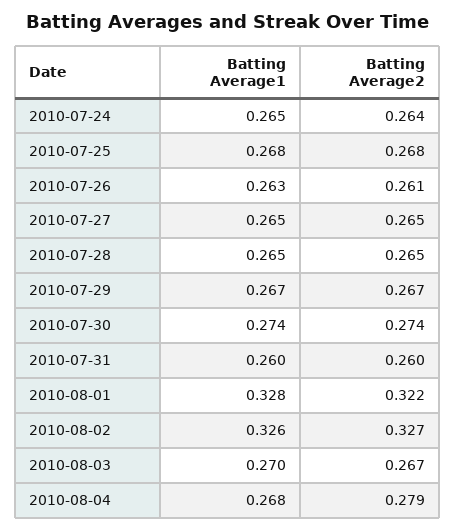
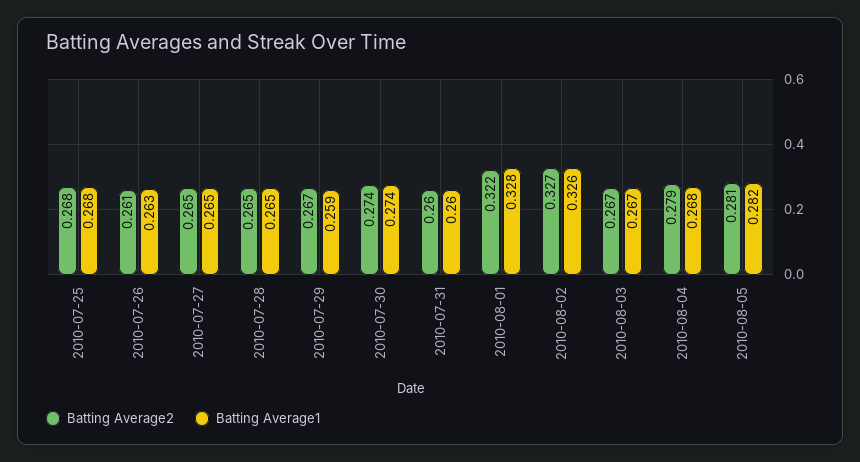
Batting Average1, 2010-07-24: 0.265 -> none
Batting Average2, 2010-07-24: 0.264 -> none
Batting Average1, 2010-07-29: 0.267 -> 0.259
Batting Average1, 2010-08-03: 0.27 -> 0.267
Batting Average2, 2010-08-05: none -> 0.281
Batting Average1, 2010-08-05: none -> 0.282

